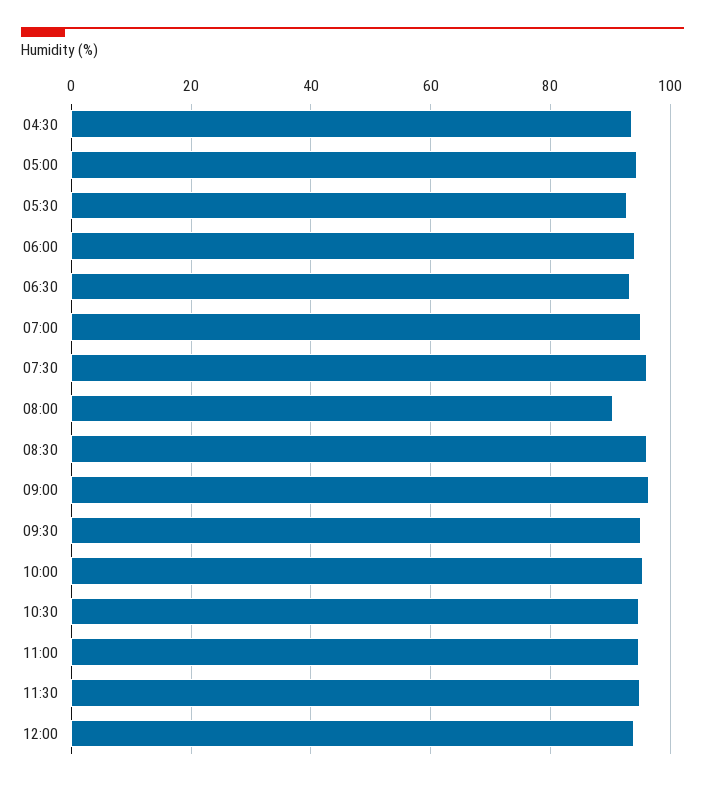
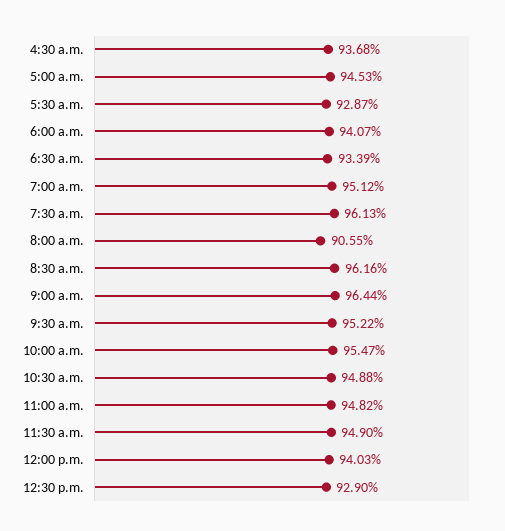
12:30 p.m.: none -> 92.9

